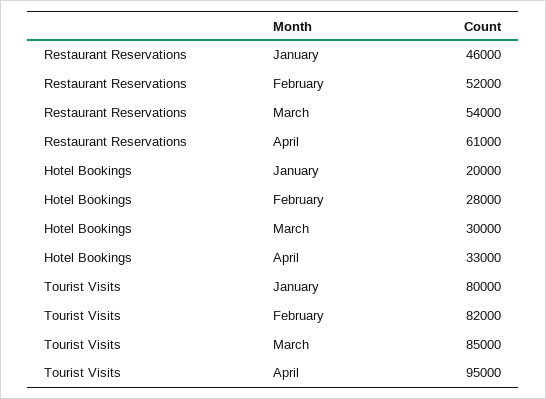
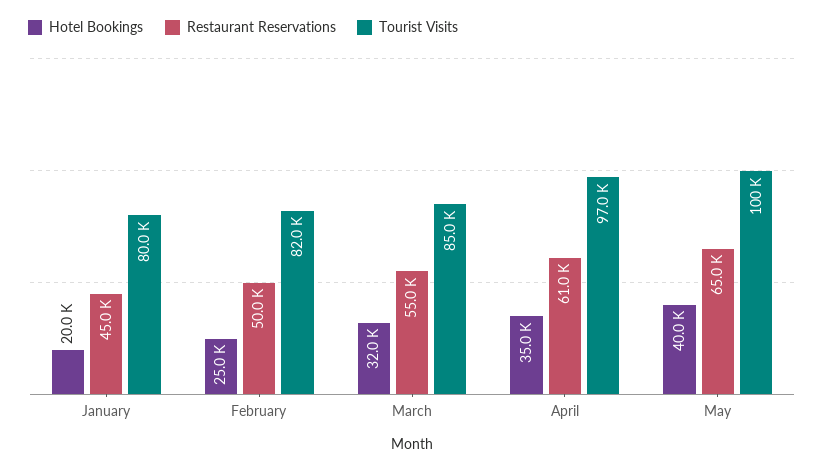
Restaurant Reservations, January: 46000 -> 45000
Restaurant Reservations, February: 52000 -> 50000
Restaurant Reservations, March: 54000 -> 55000
Hotel Bookings, February: 28000 -> 25000
Hotel Bookings, March: 30000 -> 32000
Hotel Bookings, April: 33000 -> 35000
Tourist Visits, April: 95000 -> 97000
Hotel Bookings, May: none -> 40000
Restaurant Reservations, May: none -> 65000
Tourist Visits, May: none -> 100000

